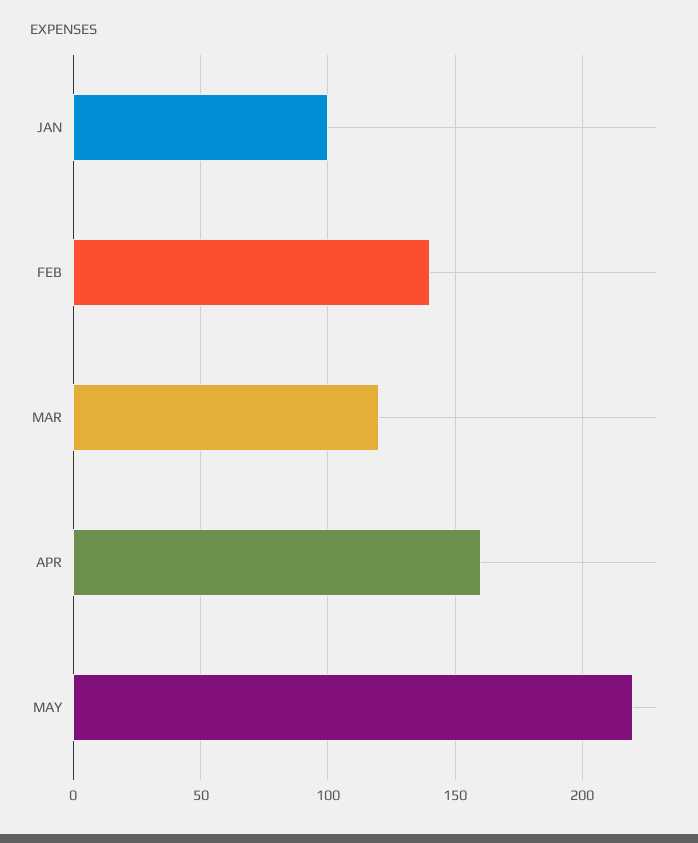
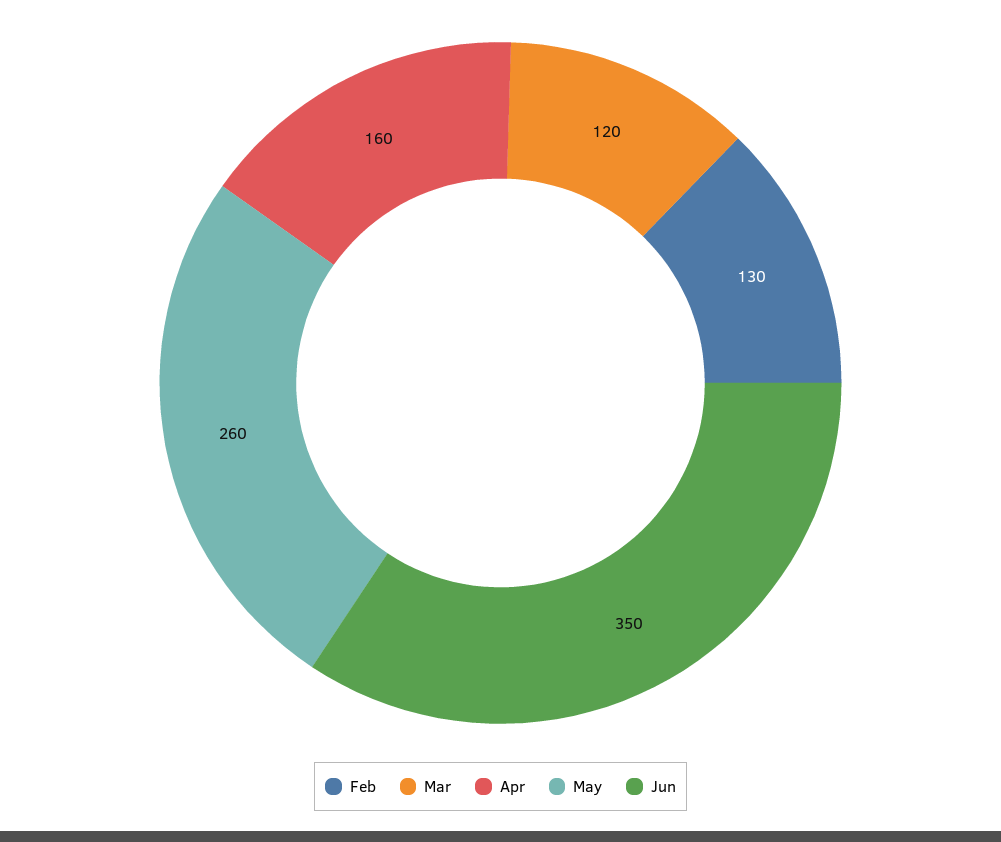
JAN: 100 -> none
FEB: 140 -> 130
MAY: 220 -> 260
Jun: none -> 350

